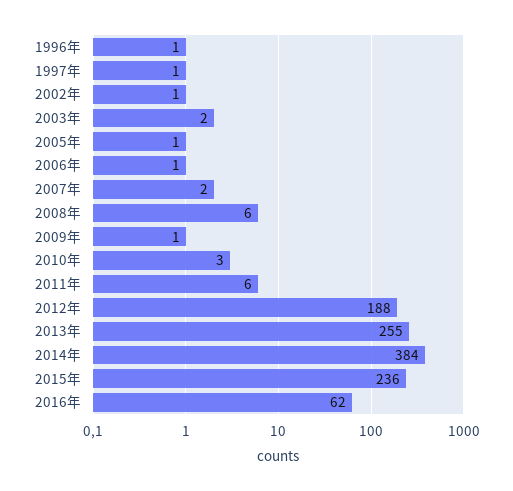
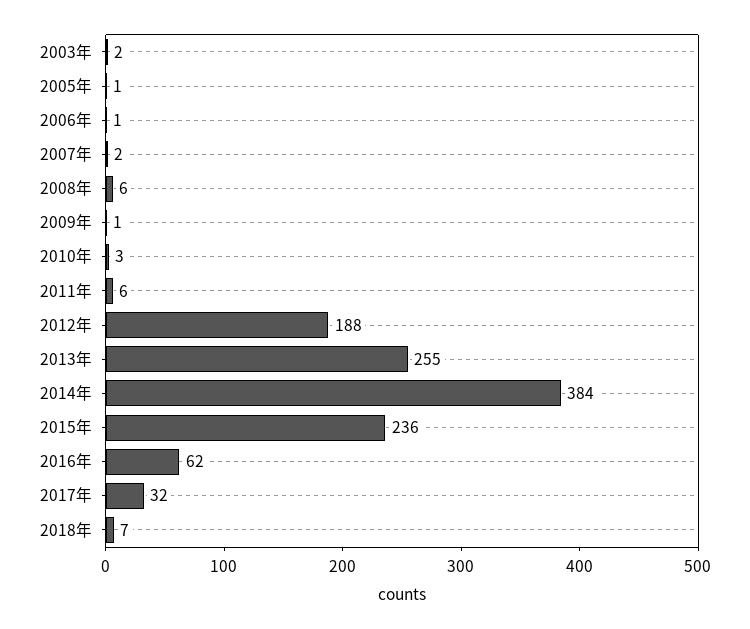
1996年: 1 -> none
1997年: 1 -> none
2002年: 1 -> none
2017年: none -> 32
2018年: none -> 7

